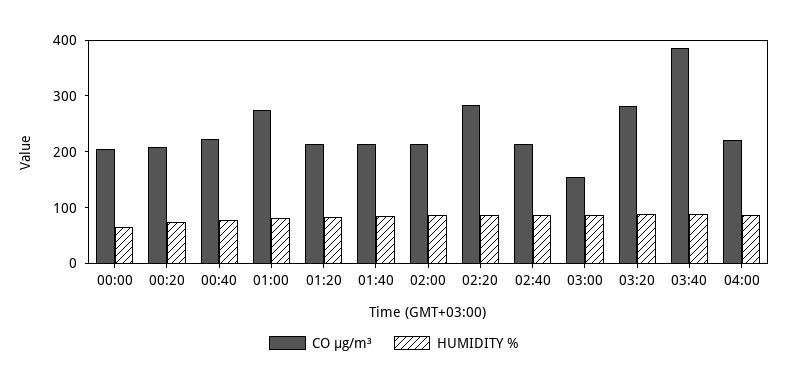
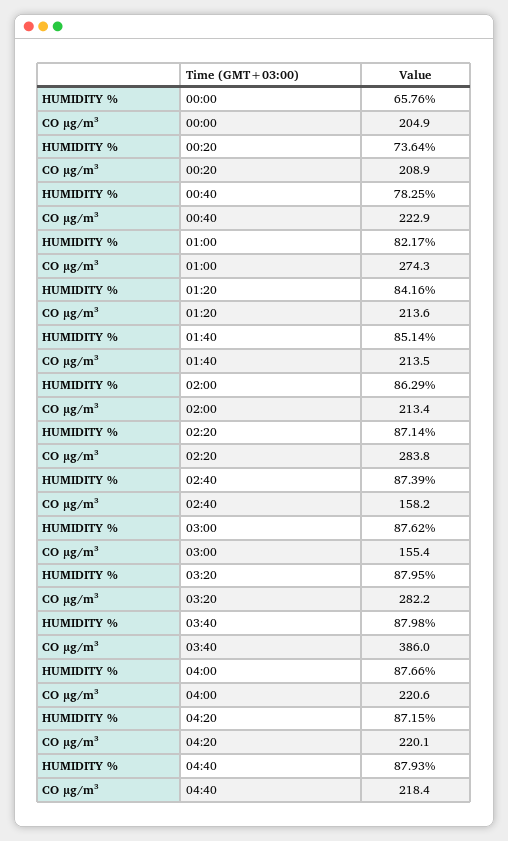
CO µg/m³, 02:40: 220 -> 158.2
HUMIDITY %, 04:20: none -> 87.15
CO µg/m³, 04:20: none -> 220.1
HUMIDITY %, 04:40: none -> 87.93
CO µg/m³, 04:40: none -> 218.4

